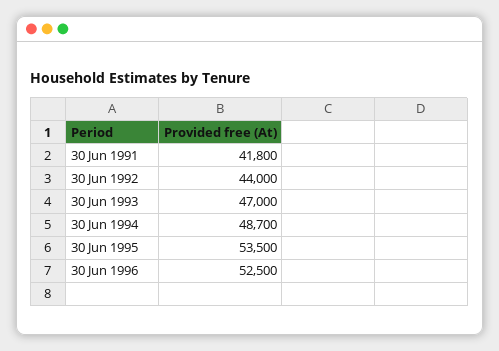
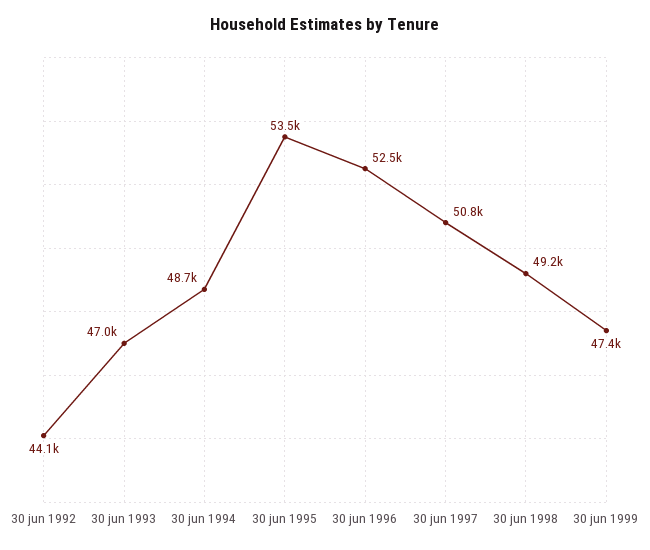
30 Jun 1991: 41800 -> none
30 Jun 1992: 44000 -> 44100
30 jun 1997: none -> 50800
30 jun 1998: none -> 49200
30 jun 1999: none -> 47400

